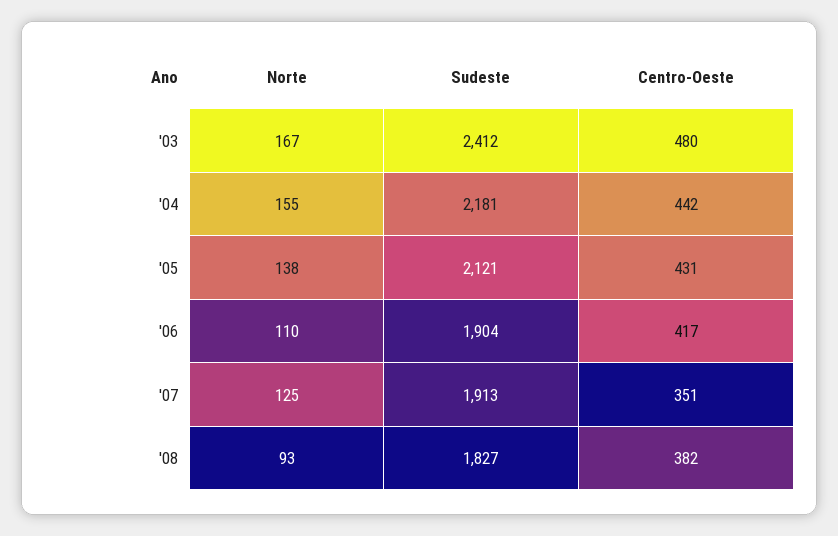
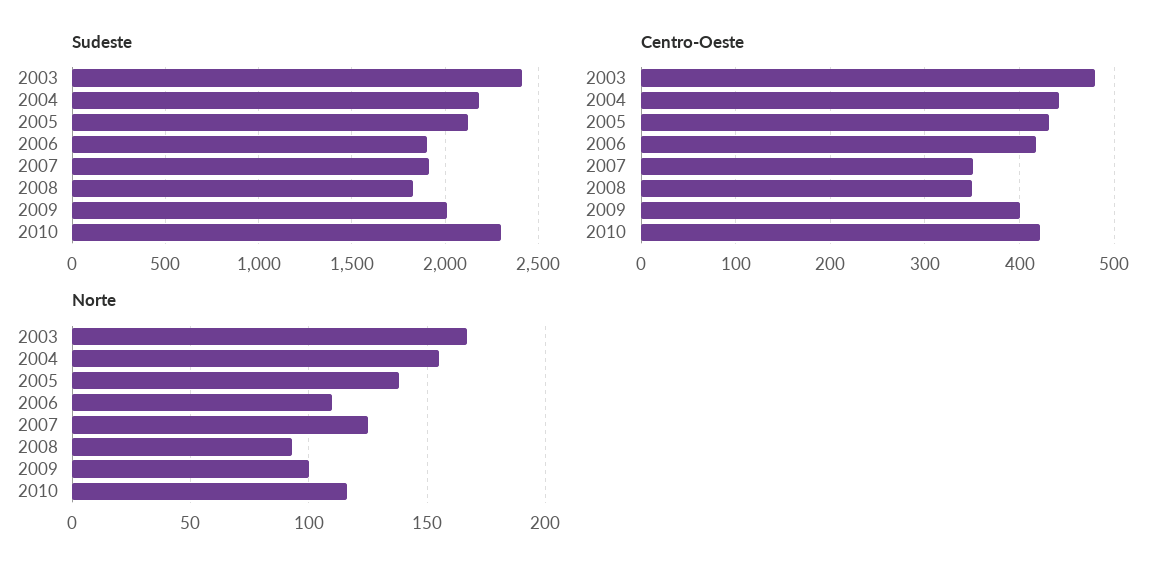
Centro-Oeste, '08: 382 -> 350
Sudeste, 2009: none -> 2000
Sudeste, 2010: none -> 2300
Centro-Oeste, 2009: none -> 400
Centro-Oeste, 2010: none -> 420
Norte, 2009: none -> 100
Norte, 2010: none -> 115

